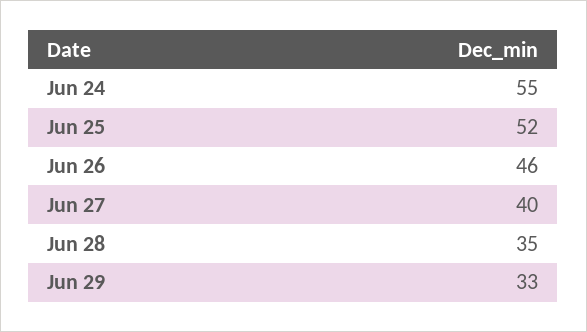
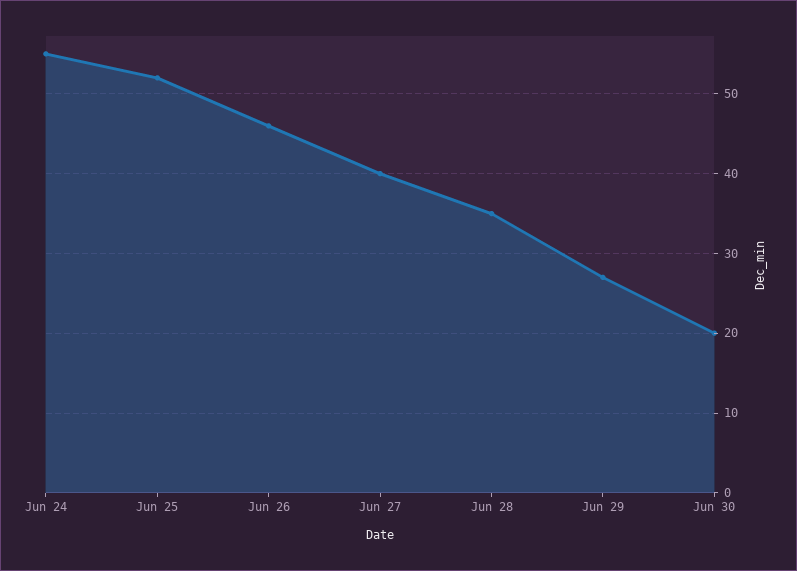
Jun 29: 33 -> 27
Jun 30: none -> 20

